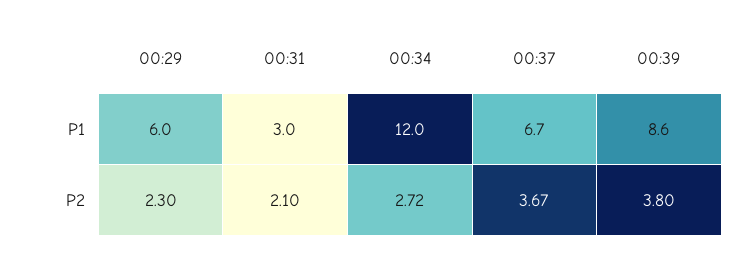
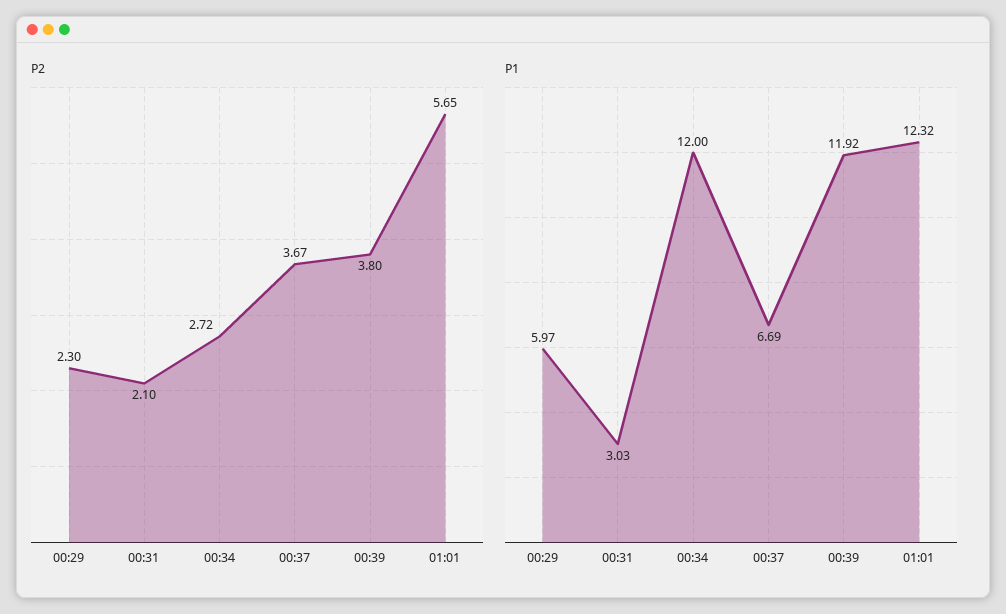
P1, 00:39: 8.6 -> 11.92
P2, 01:01: none -> 5.65
P1, 01:01: none -> 12.32

